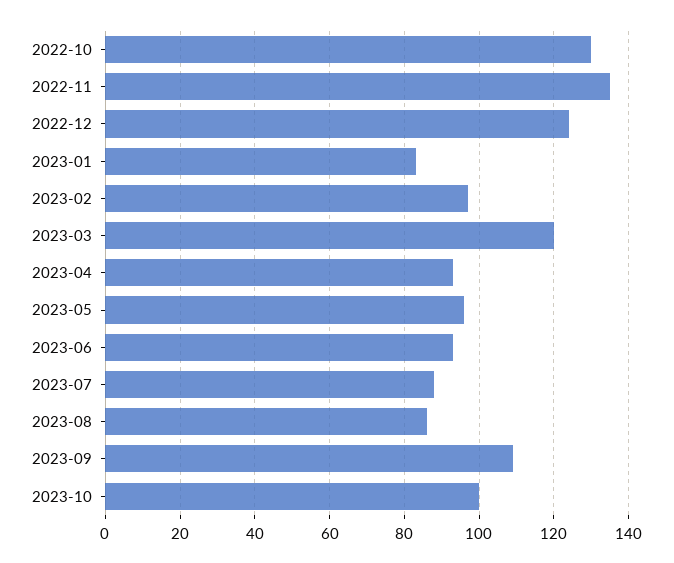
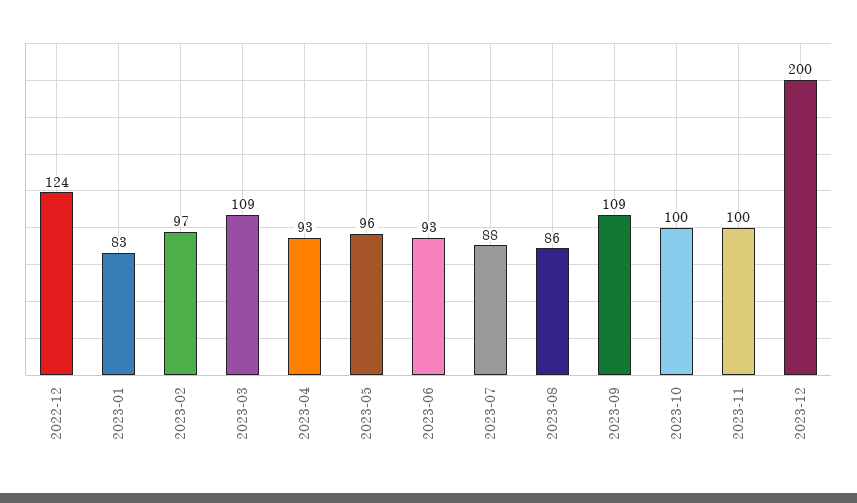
2022-10: 130 -> none
2022-11: 135 -> none
2023-03: 120 -> 109
2023-11: none -> 100
2023-12: none -> 200

